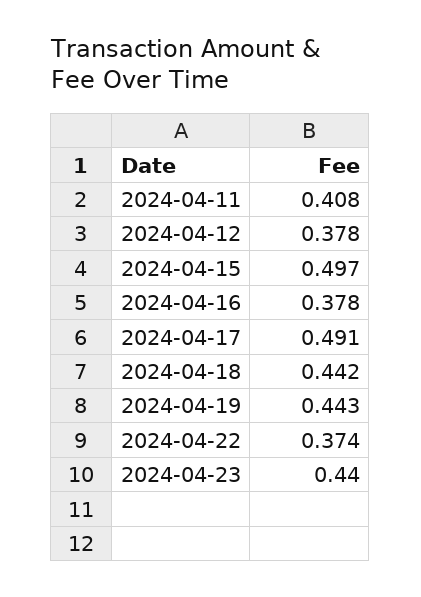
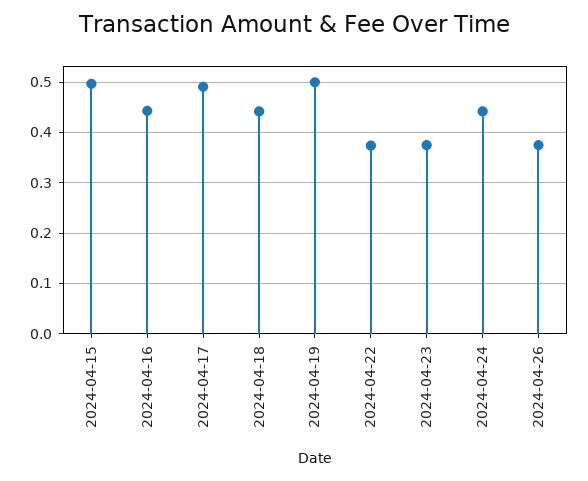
2024-04-11: 0.408 -> none
2024-04-12: 0.378 -> none
2024-04-16: 0.378 -> 0.44
2024-04-19: 0.443 -> 0.5
2024-04-23: 0.44 -> 0.38
2024-04-24: none -> 0.44
2024-04-26: none -> 0.38

